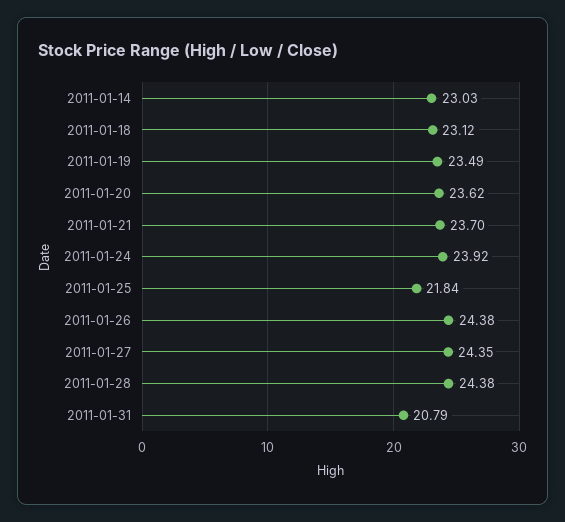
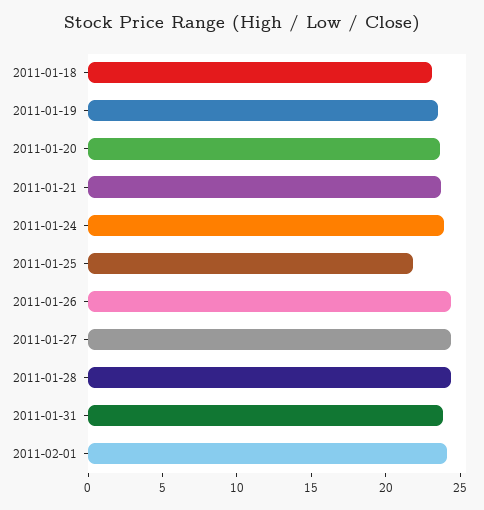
2011-01-14: 23.03 -> none
2011-01-31: 20.79 -> 24
2011-02-01: none -> 24

